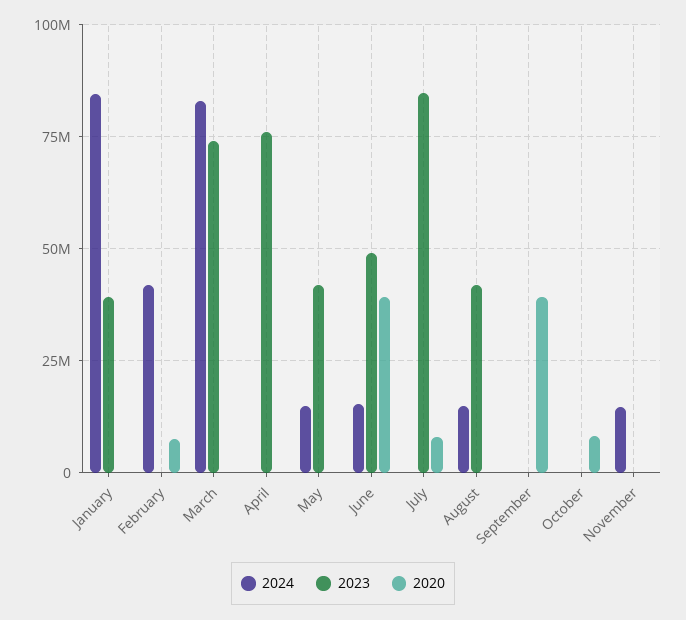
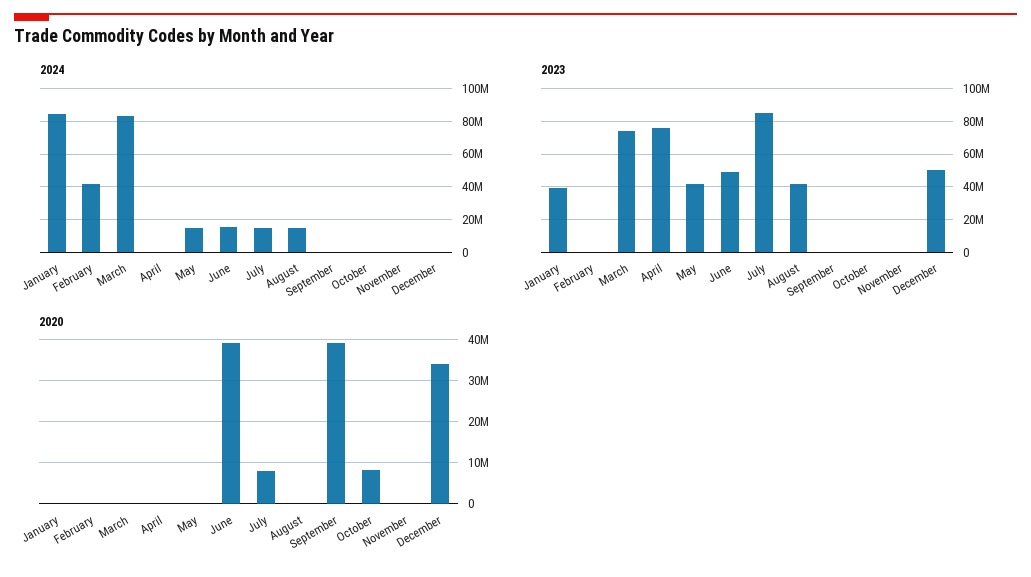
2020, February: 7500000 -> 0
2024, July: 0 -> 15000000
2024, November: 15000000 -> 0
2024, December: none -> 0
2023, December: none -> 50000000
2020, December: none -> 34000000

